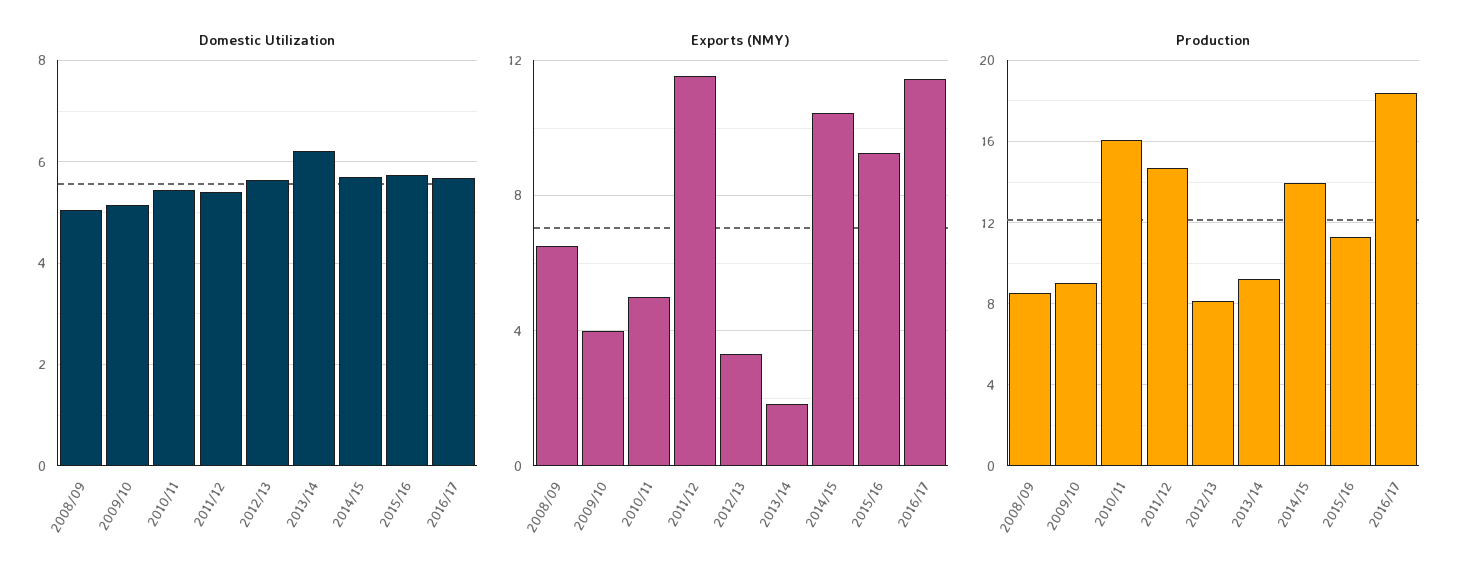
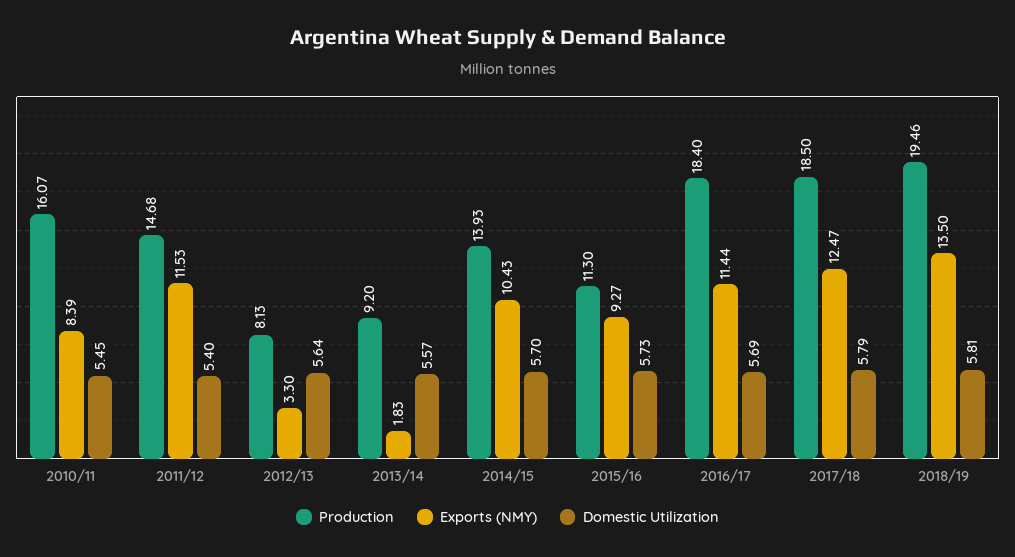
Domestic Utilization, 2008/09: 5 -> none
Domestic Utilization, 2009/10: 5.2 -> none
Domestic Utilization, 2013/14: 6.2 -> 5.57
Exports (NMY), 2008/09: 6.5 -> none
Exports (NMY), 2009/10: 4 -> none
Exports (NMY), 2010/11: 5 -> 8.39
Production, 2008/09: 8.5 -> none
Production, 2009/10: 9 -> none
Production, 2017/18: none -> 18.5
Exports (NMY), 2017/18: none -> 12.47
Domestic Utilization, 2017/18: none -> 5.79
Production, 2018/19: none -> 19.46
Exports (NMY), 2018/19: none -> 13.5
Domestic Utilization, 2018/19: none -> 5.81

